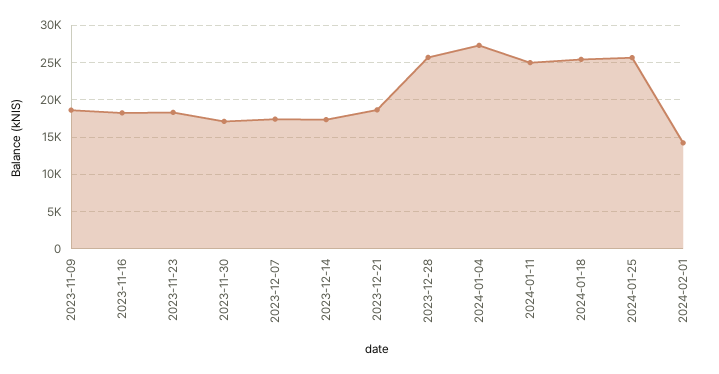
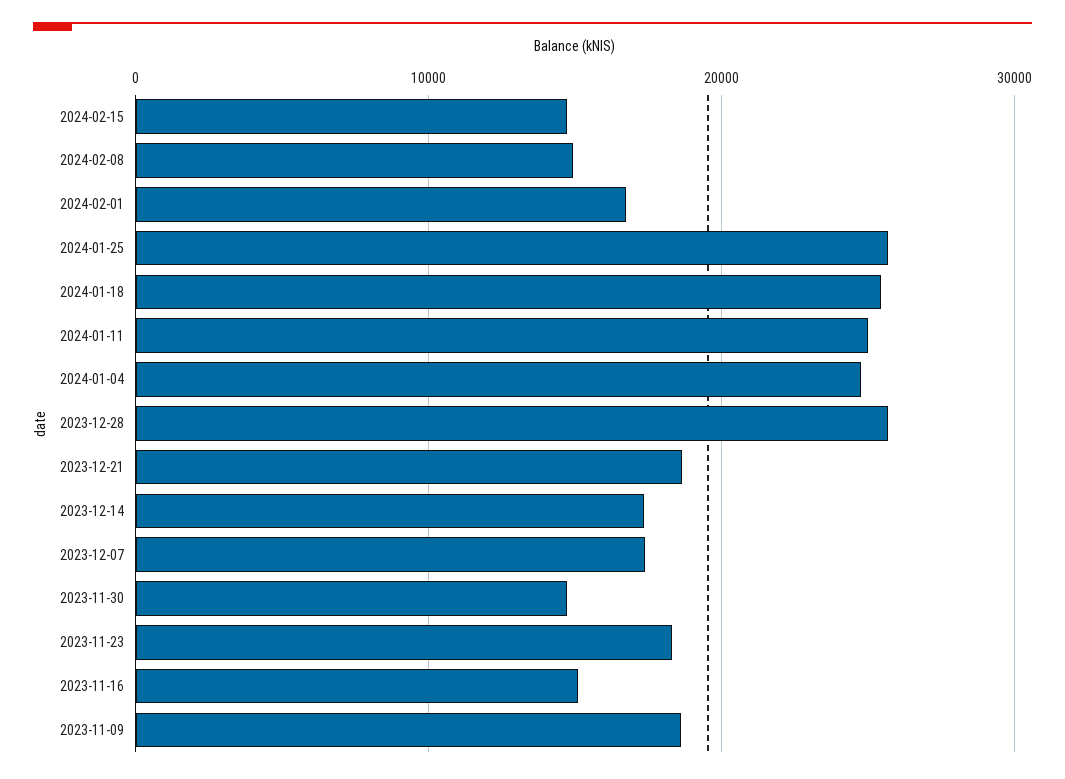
2023-11-16: 18000 -> 15000
2023-11-30: 17000 -> 15000
2024-01-04: 27000 -> 25000
2024-02-01: 14000 -> 17000
2024-02-15: none -> 15000
2024-02-08: none -> 15000

